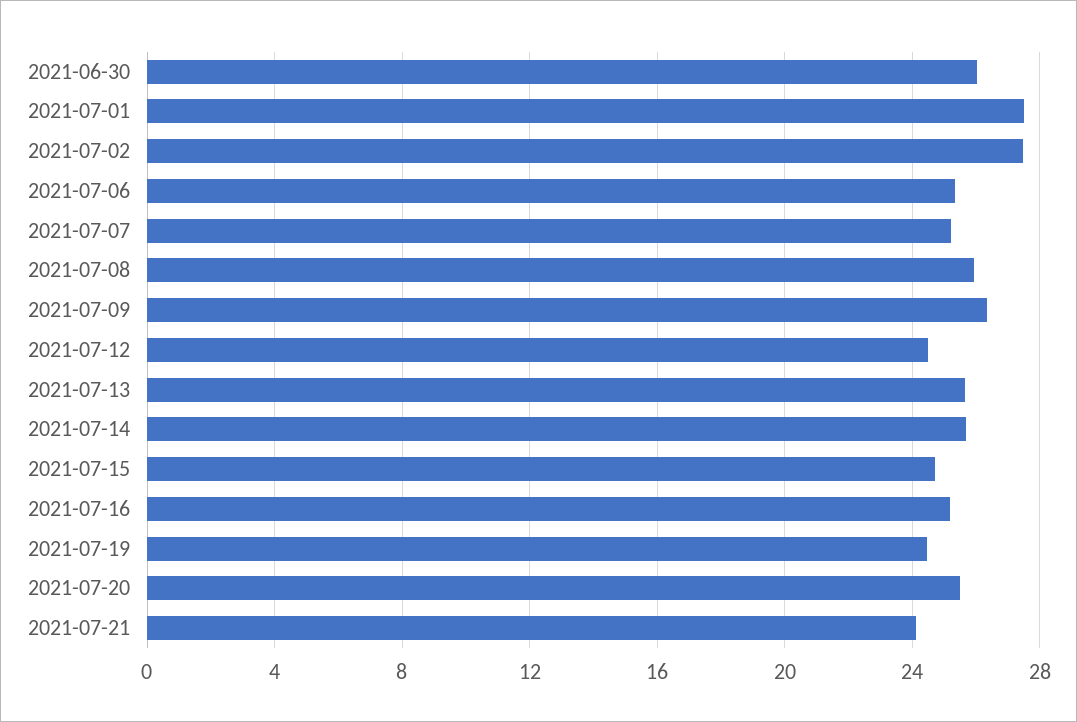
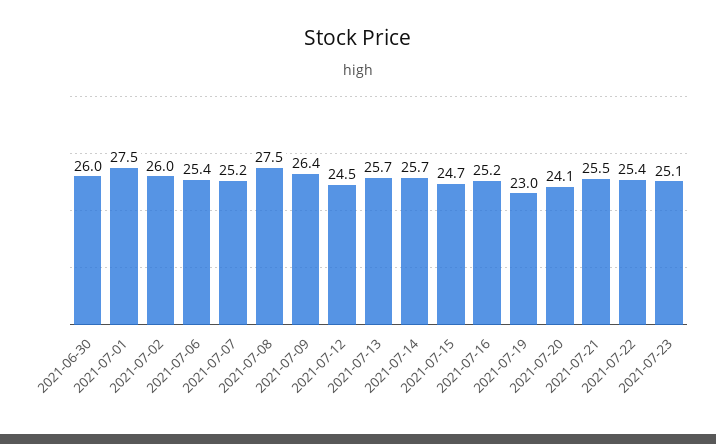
2021-07-02: 27.5 -> 26
2021-07-08: 26 -> 27.5
2021-07-19: 24.5 -> 23
2021-07-20: 25.5 -> 24.1
2021-07-21: 24 -> 25.5
2021-07-22: none -> 25.4
2021-07-23: none -> 25.1

